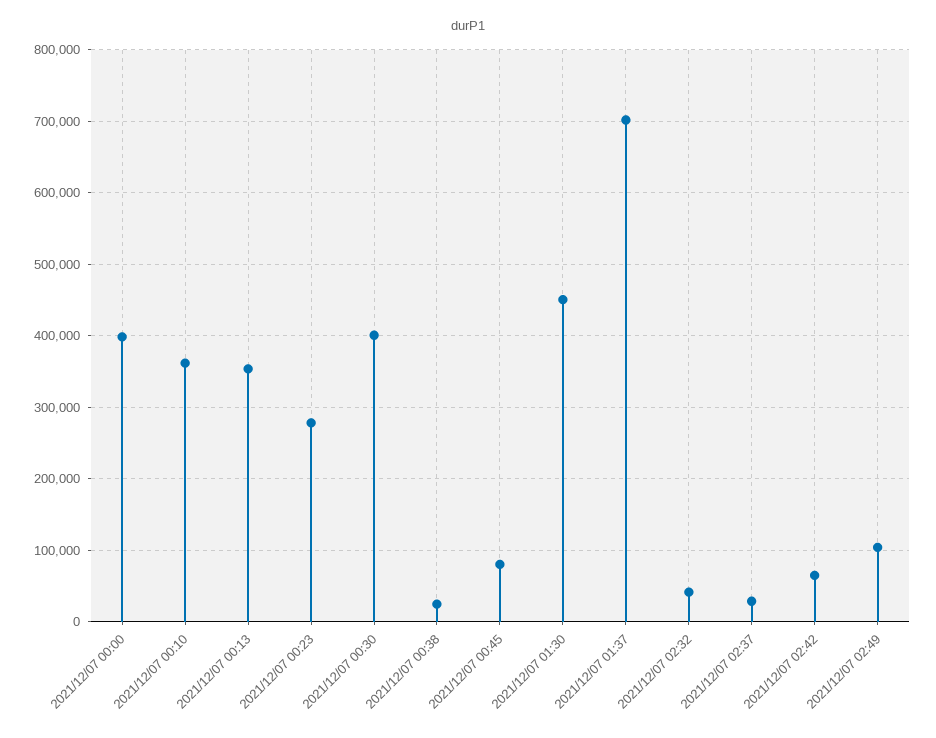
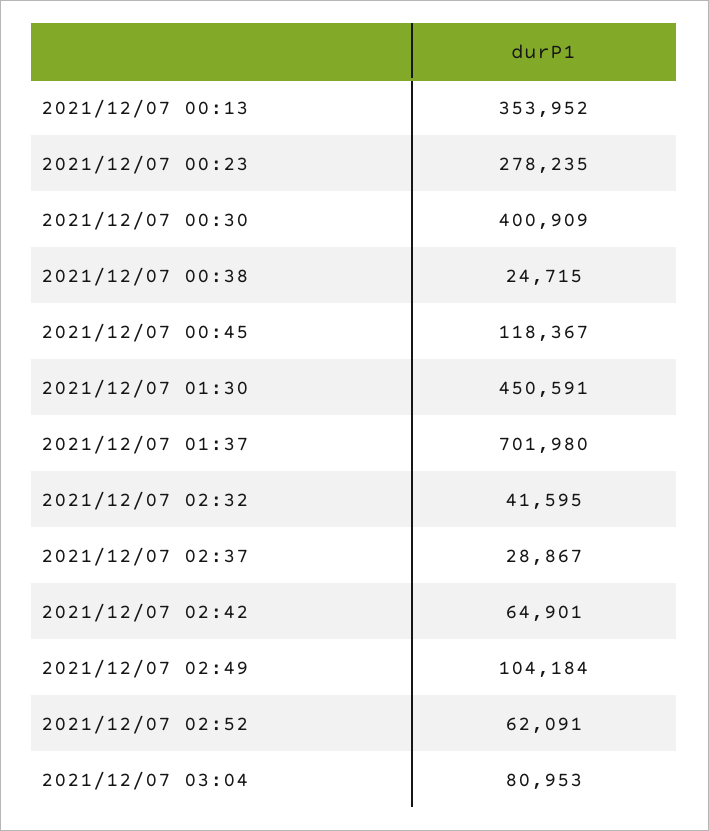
2021/12/07 00:00: 400000 -> none
2021/12/07 00:10: 360000 -> none
2021/12/07 00:45: 80000 -> 118367
2021/12/07 02:52: none -> 62091
2021/12/07 03:04: none -> 80953

